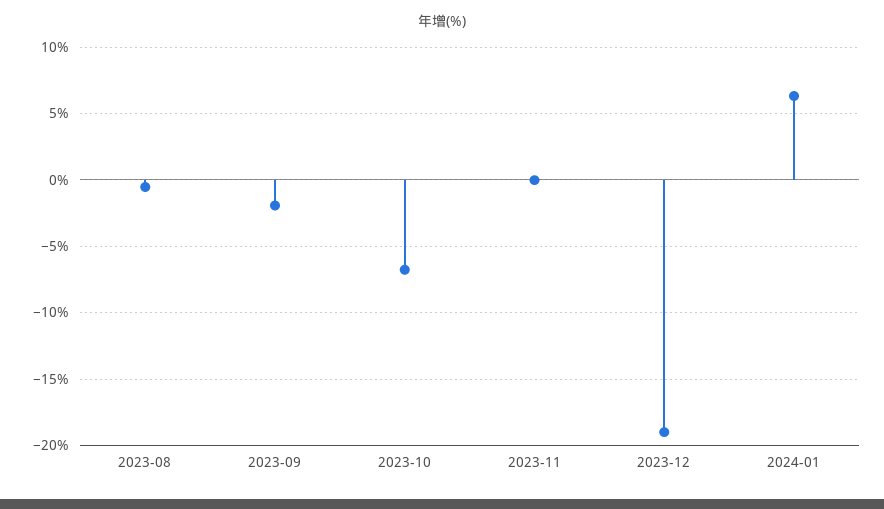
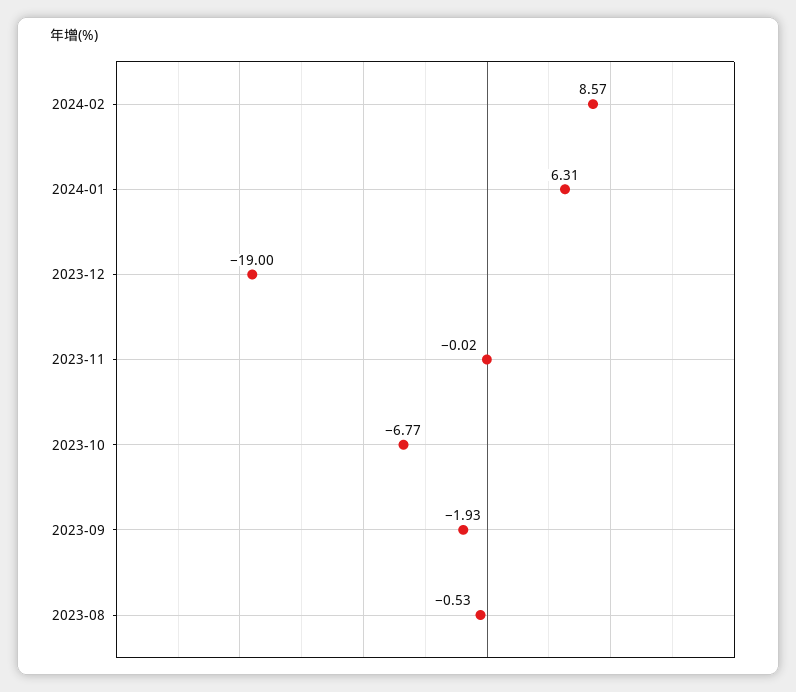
2024-02: none -> 8.57

